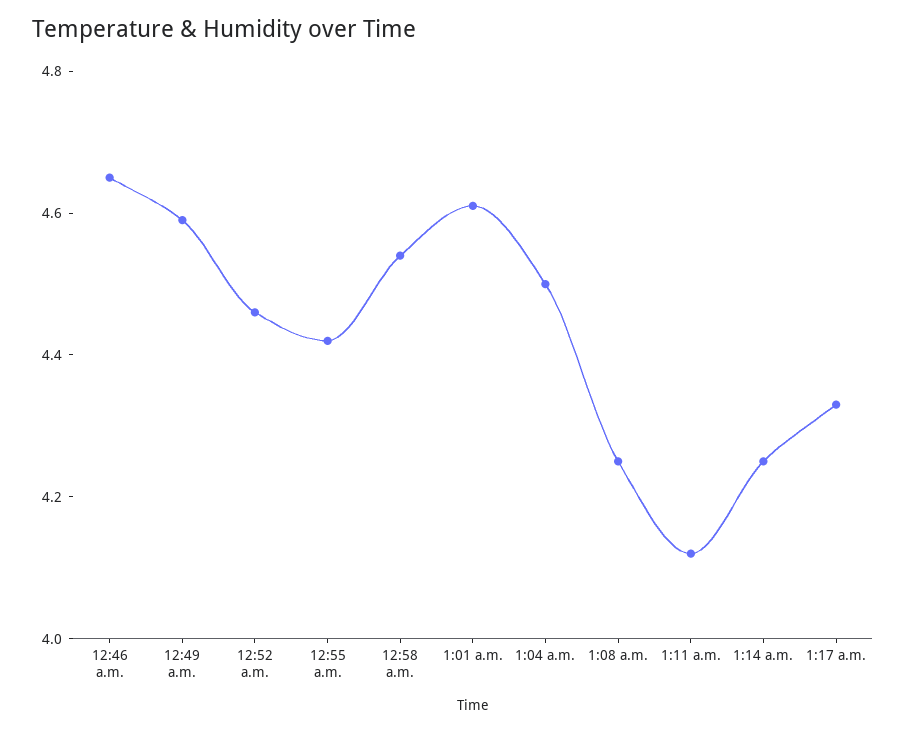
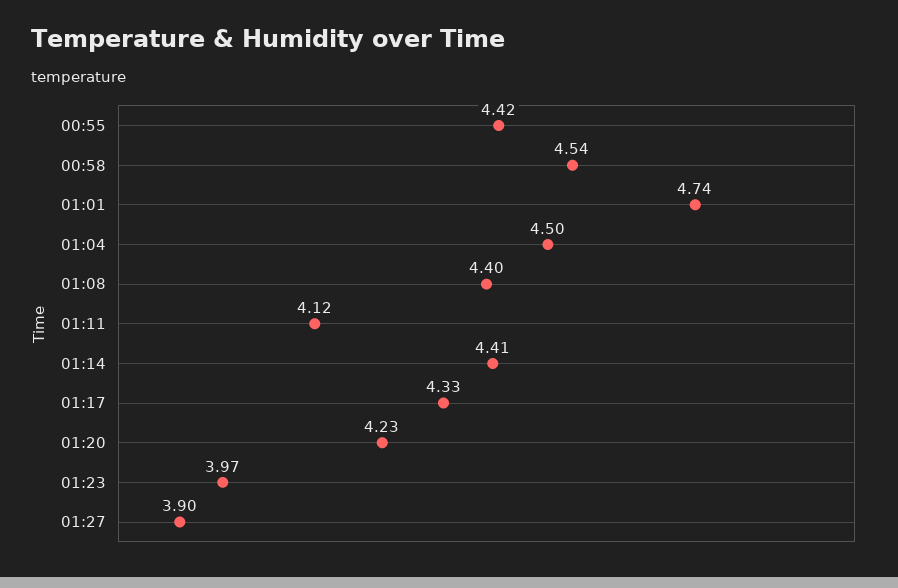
12:46 a.m.: 4.65 -> none
12:49 a.m.: 4.6 -> none
12:52 a.m.: 4.45 -> none
1:01 a.m.: 4.6 -> 4.74
1:08 a.m.: 4.25 -> 4.4
1:14 a.m.: 4.25 -> 4.41
01:20: none -> 4.23
01:23: none -> 3.97
01:27: none -> 3.9

